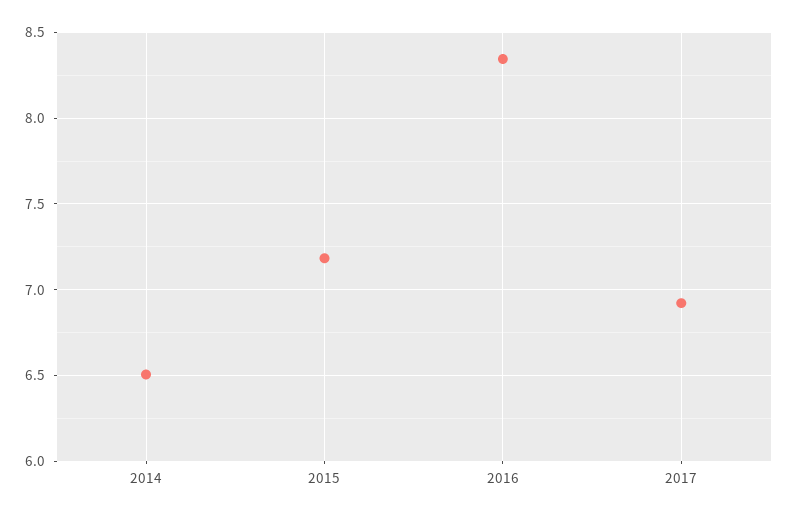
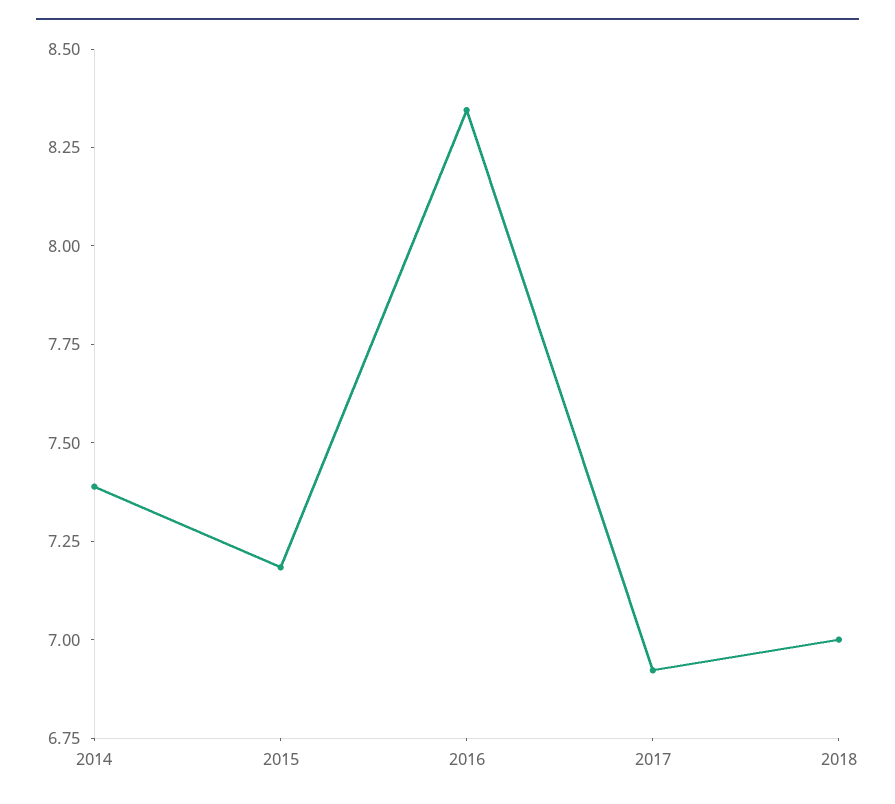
2014: 6.5 -> 7.4
2018: none -> 7

